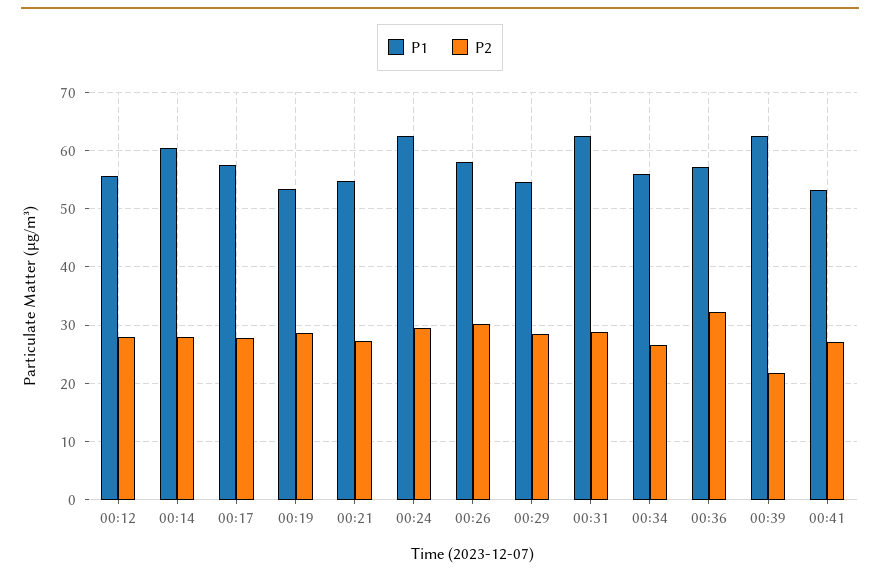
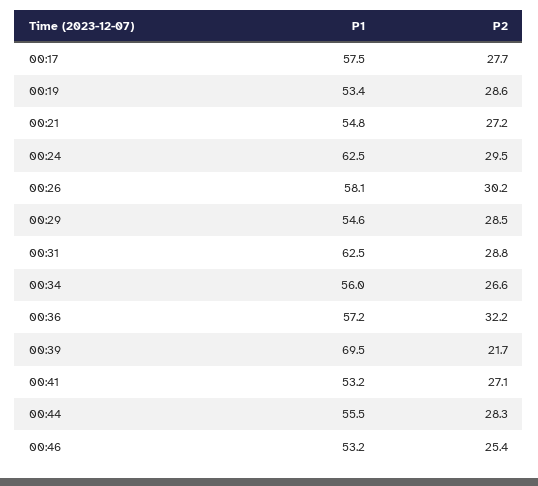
P1, 00:12: 56 -> none
P2, 00:12: 28 -> none
P1, 00:14: 60 -> none
P2, 00:14: 28 -> none
P1, 00:39: 62 -> 69.5
P1, 00:44: none -> 55.5
P2, 00:44: none -> 28.3
P1, 00:46: none -> 53.2
P2, 00:46: none -> 25.4

